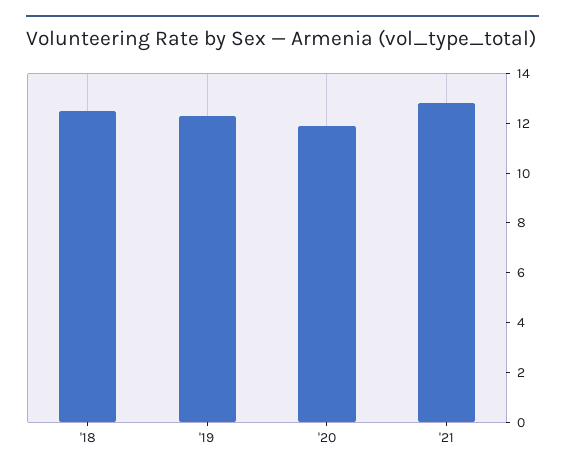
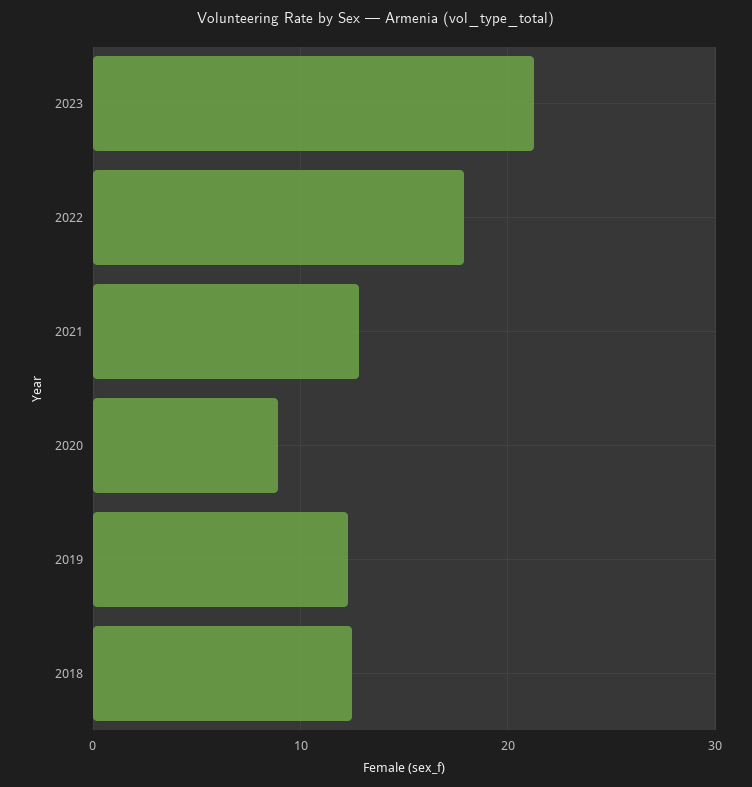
'20: 12 -> 9
2023: none -> 21
2022: none -> 18

